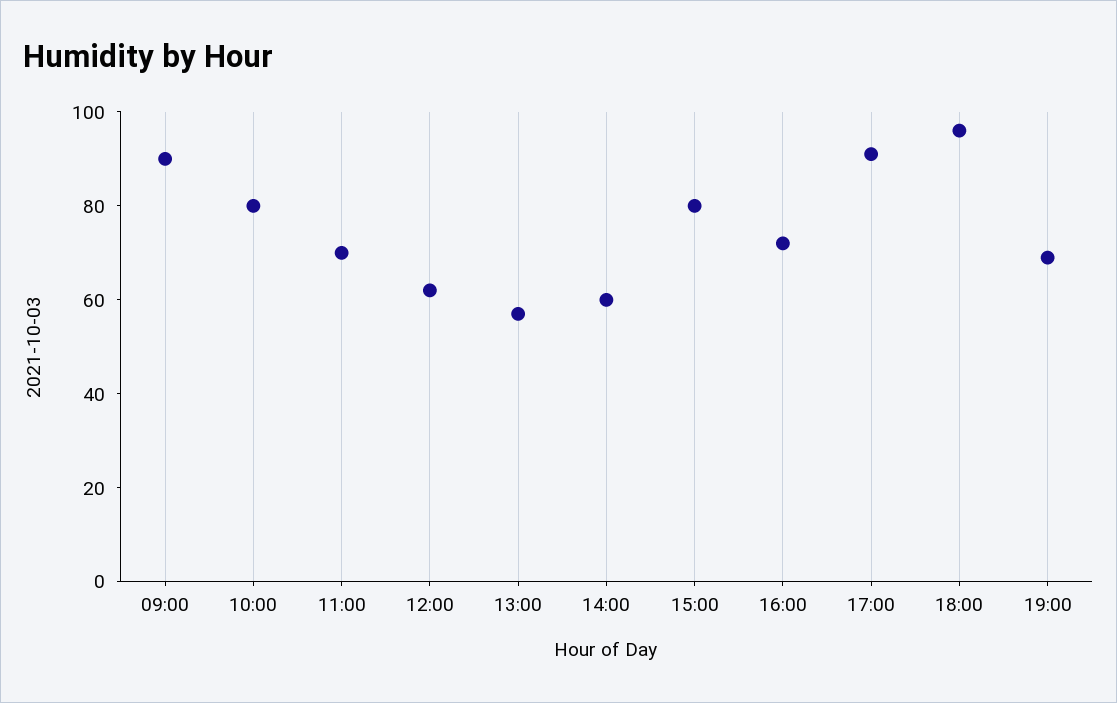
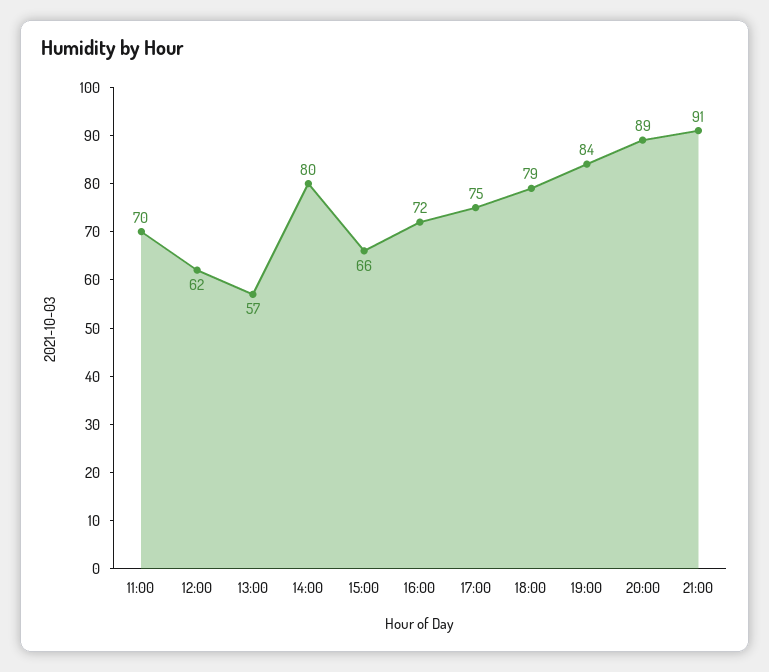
09:00: 90 -> none
10:00: 80 -> none
14:00: 60 -> 80
15:00: 80 -> 66
17:00: 90 -> 75
18:00: 95 -> 79
19:00: 70 -> 84
20:00: none -> 89
21:00: none -> 91

